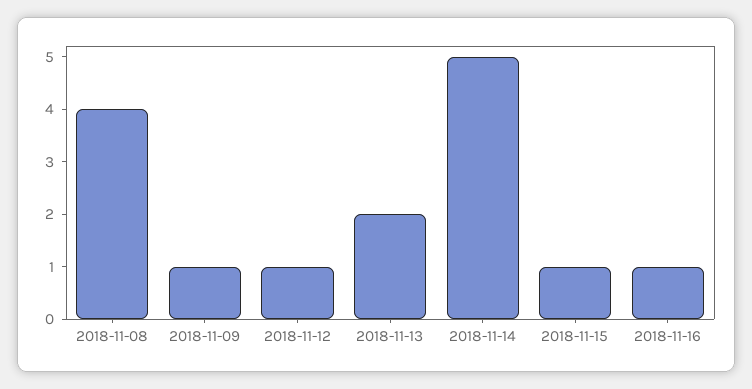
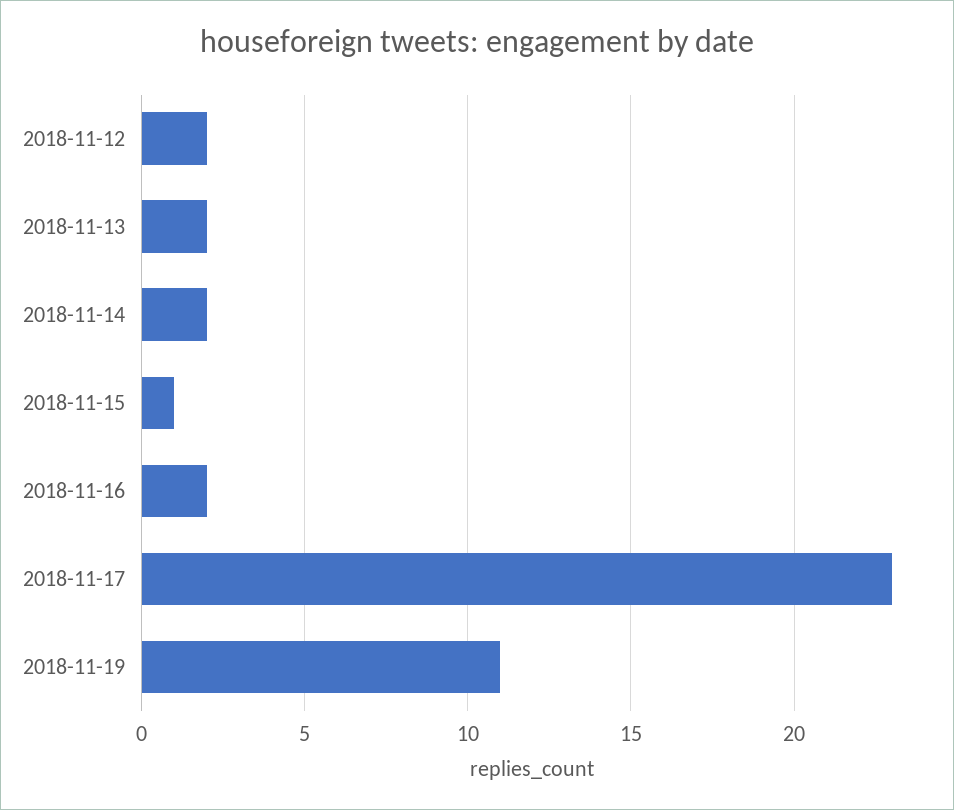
2018-11-08: 4 -> none
2018-11-09: 1 -> none
2018-11-12: 1 -> 2
2018-11-14: 5 -> 2
2018-11-16: 1 -> 2
2018-11-17: none -> 23
2018-11-19: none -> 11

